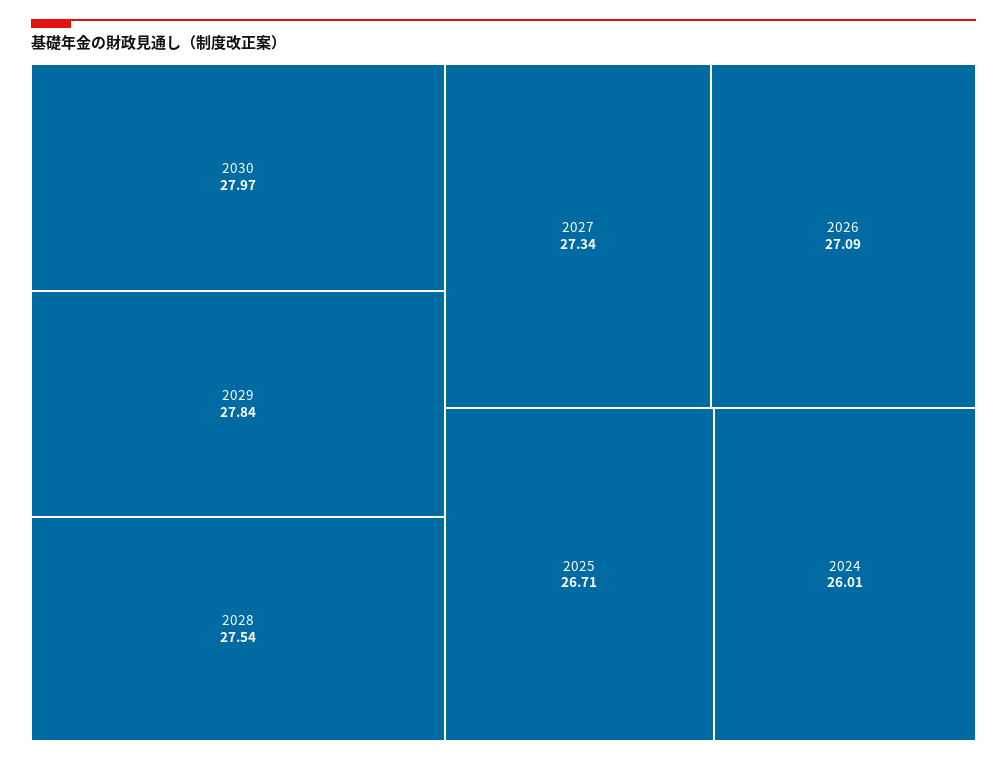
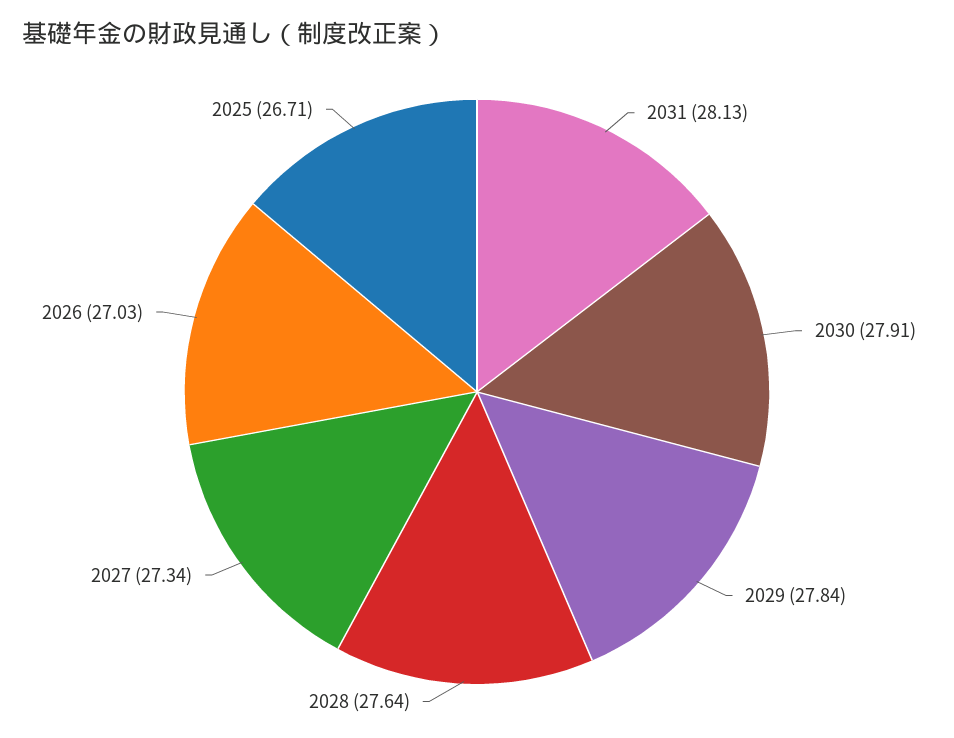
2030: 27.97 -> 27.91
2028: 27.54 -> 27.64
2026: 27.09 -> 27.03
2024: 26.01 -> none
2031: none -> 28.13

